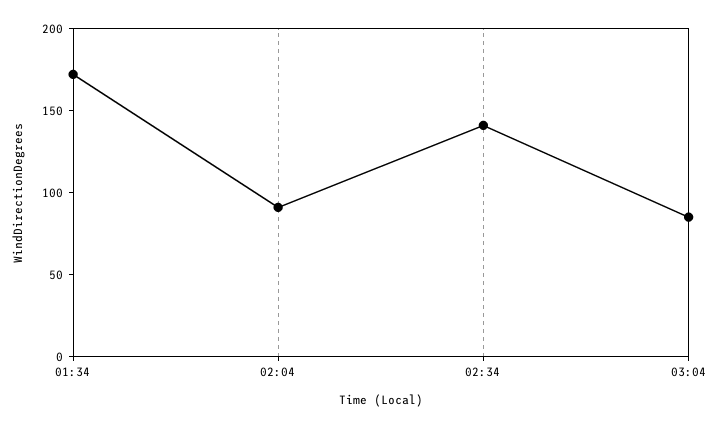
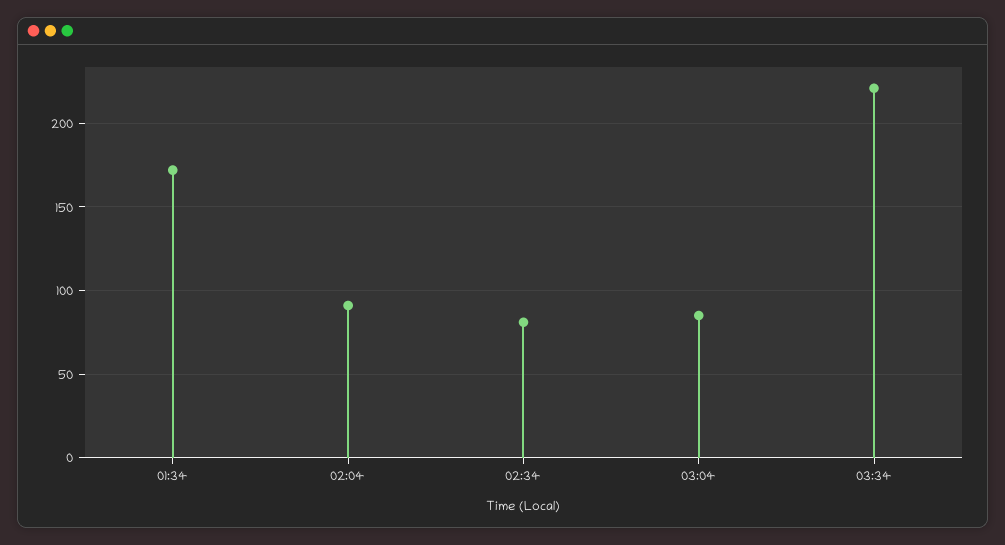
02:34: 140 -> 80
03:34: none -> 220

